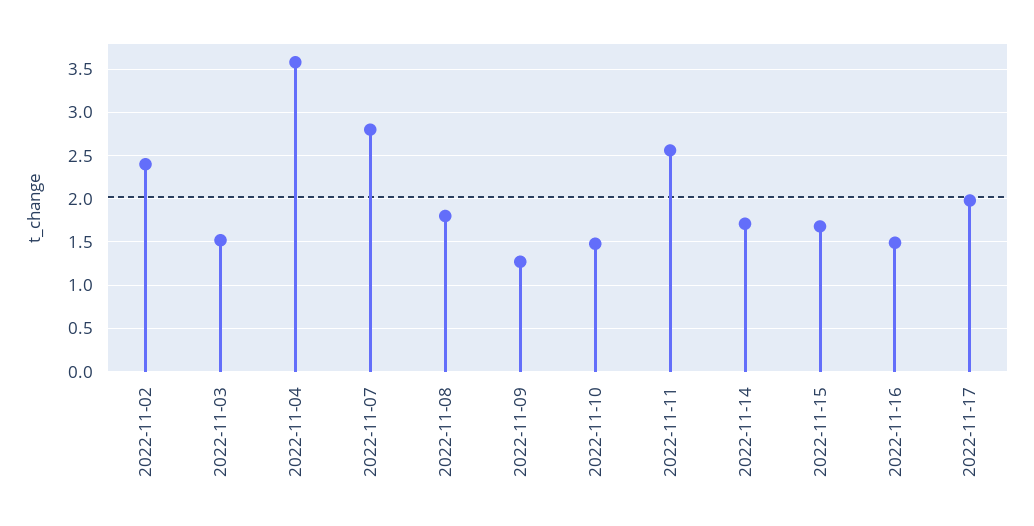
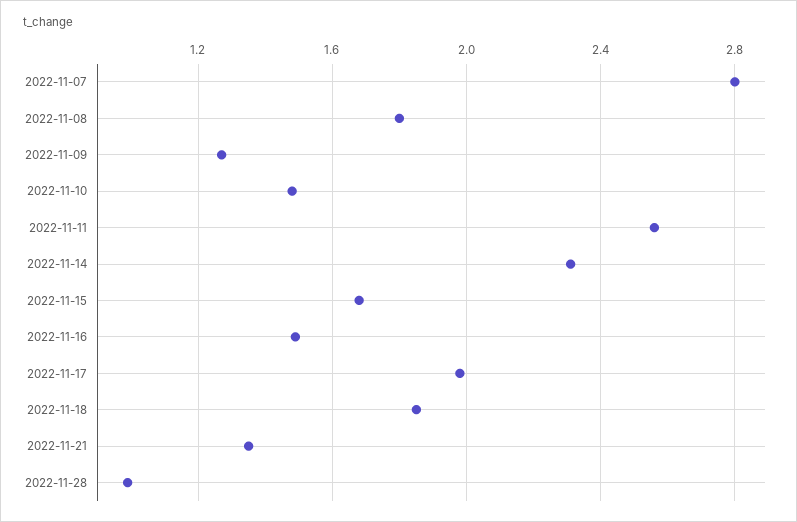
2022-11-02: 2.4 -> none
2022-11-03: 1.5 -> none
2022-11-04: 3.6 -> none
2022-11-14: 1.7 -> 2.3
2022-11-18: none -> 1.85
2022-11-21: none -> 1.35
2022-11-28: none -> 1

